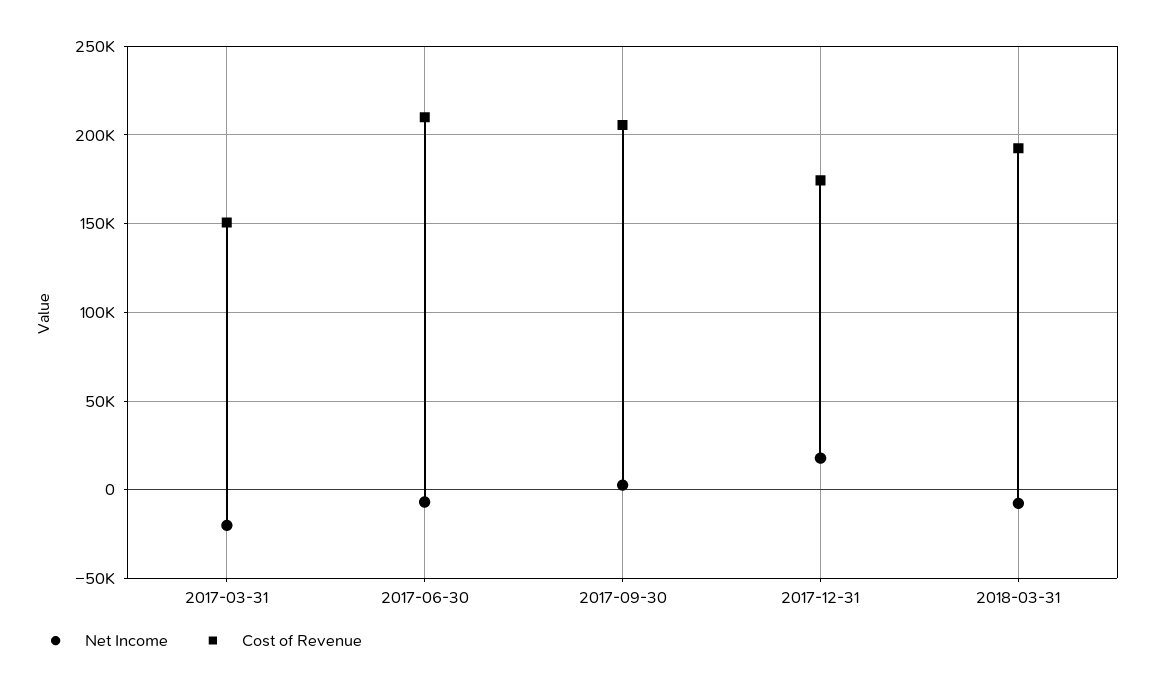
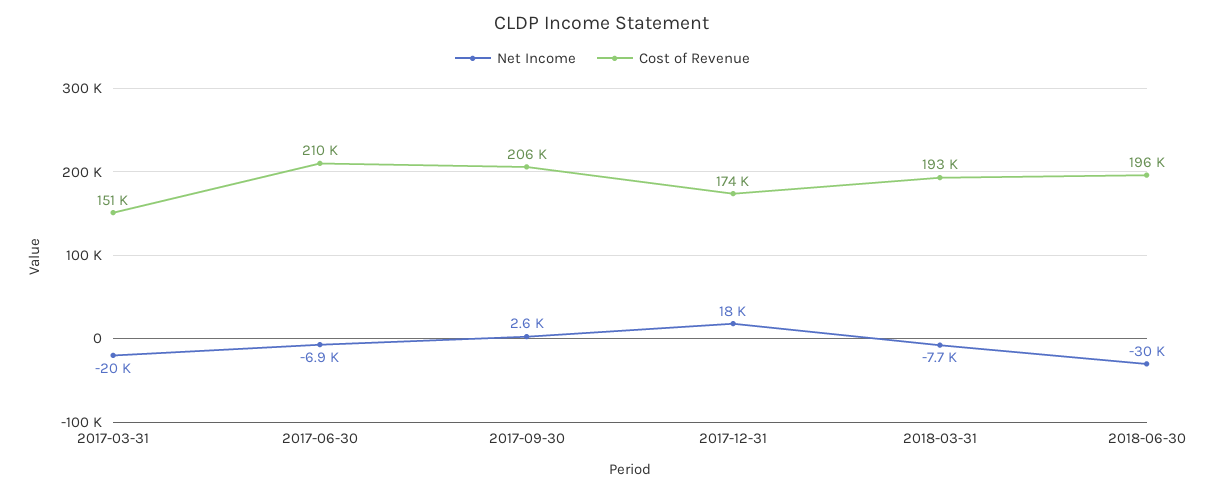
Net Income, 2018-06-30: none -> -30000
Cost of Revenue, 2018-06-30: none -> 196000

